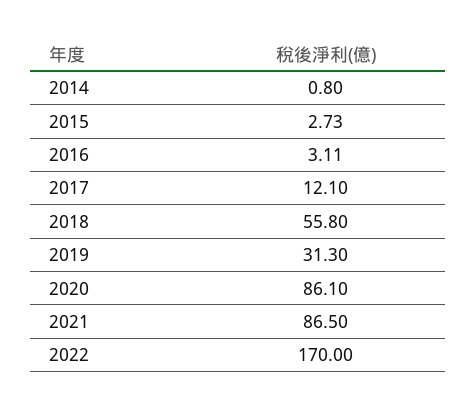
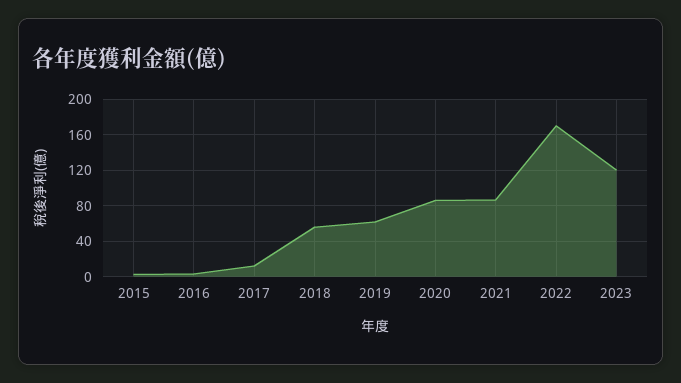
2014: 0.8 -> none
2019: 31.3 -> 60
2023: none -> 120

